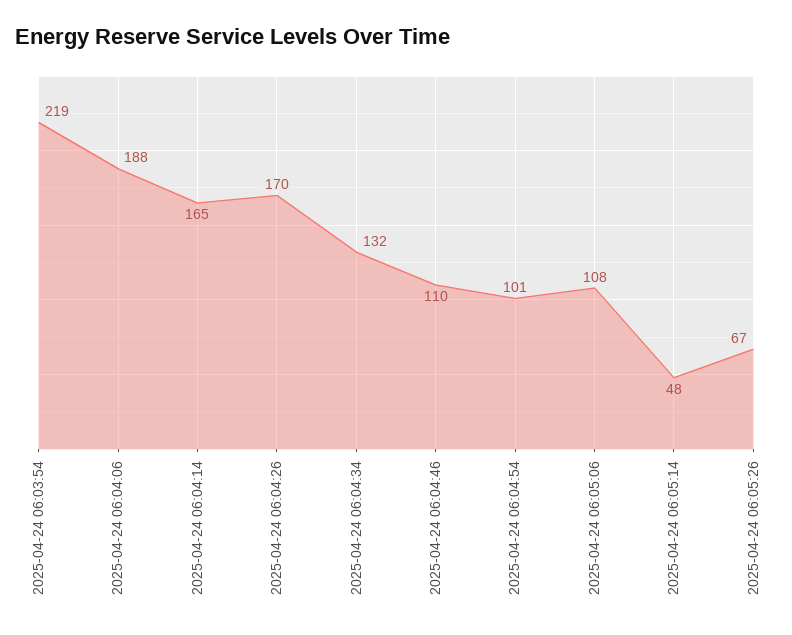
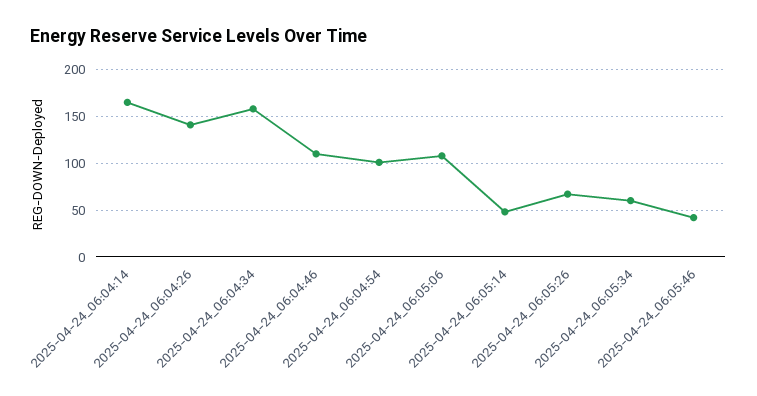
2025-04-24 06:03:54: 219 -> none
2025-04-24 06:04:06: 188 -> none
2025-04-24 06:04:26: 170 -> 140
2025-04-24 06:04:34: 132 -> 160
2025-04-24_06:05:34: none -> 60
2025-04-24_06:05:46: none -> 40

